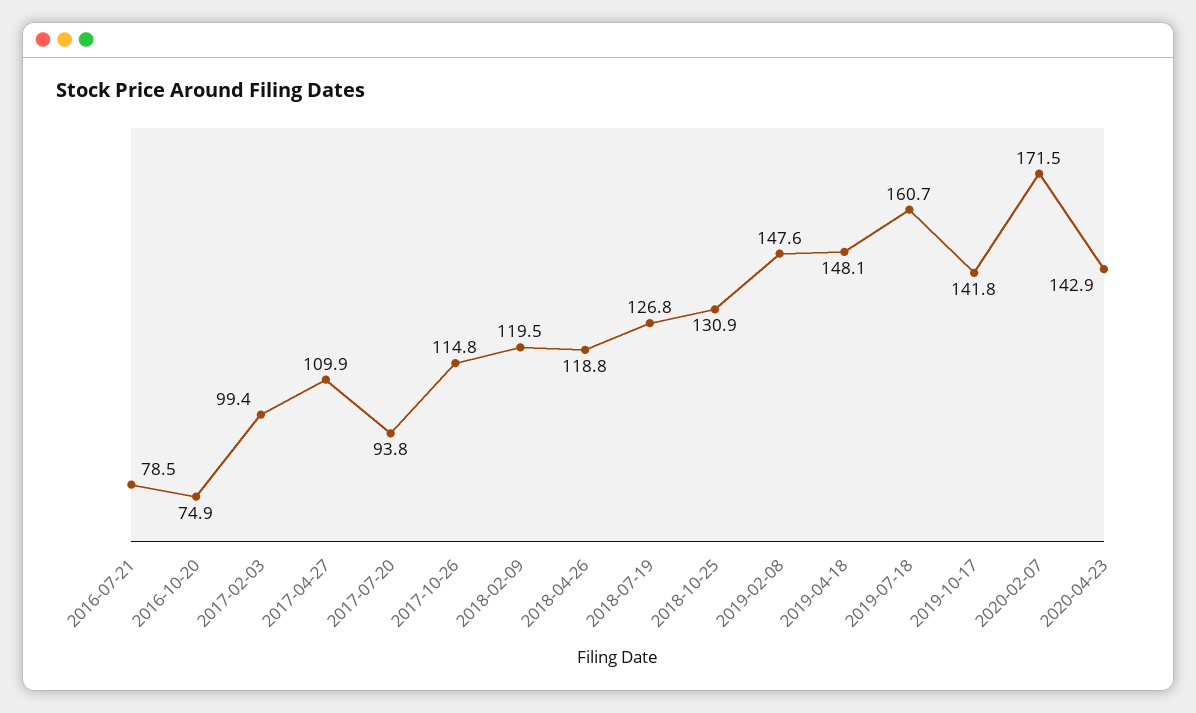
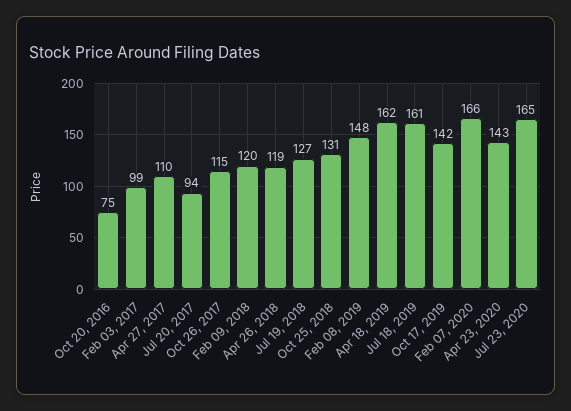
2016-07-21: 78.5 -> none
2019-04-18: 148.1 -> 162
2020-02-07: 171.5 -> 166
Jul 23, 2020: none -> 165

